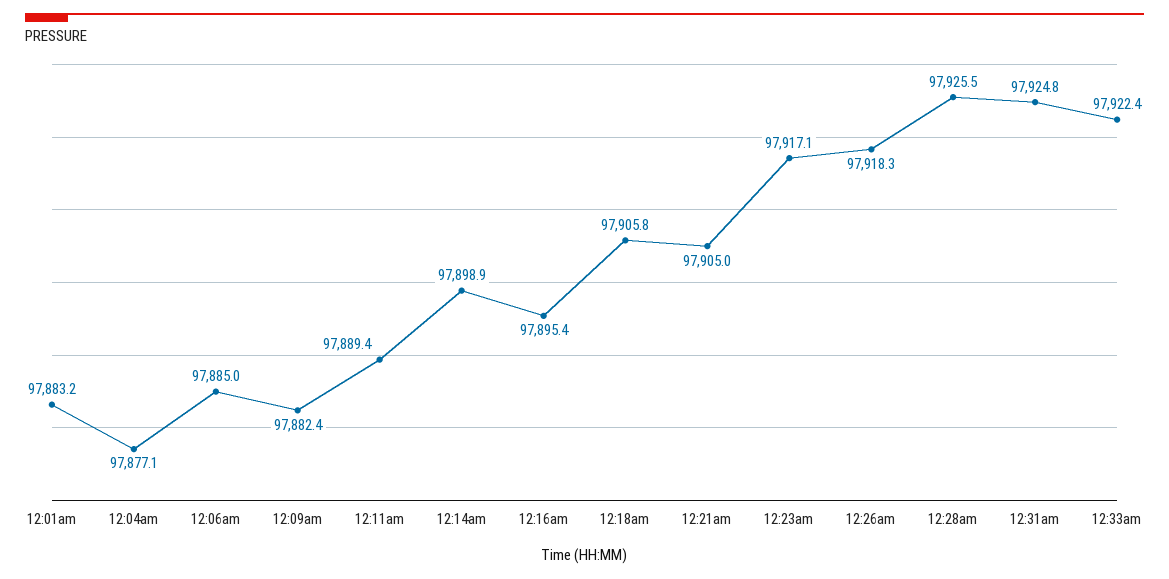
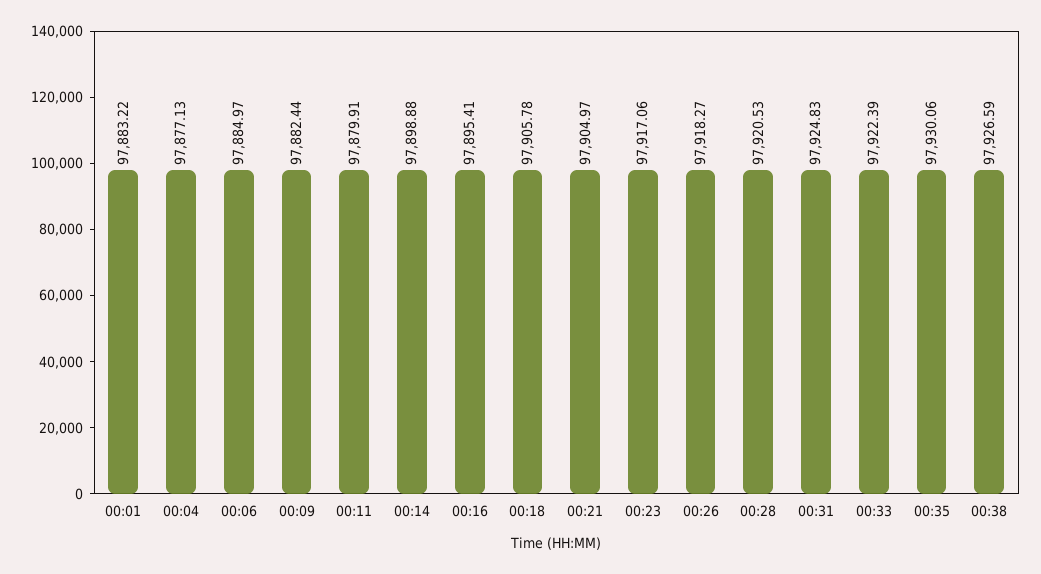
12:11am: 97889.4 -> 97879.91
12:28am: 97925.5 -> 97920.53
00:35: none -> 97930.06
00:38: none -> 97926.59

